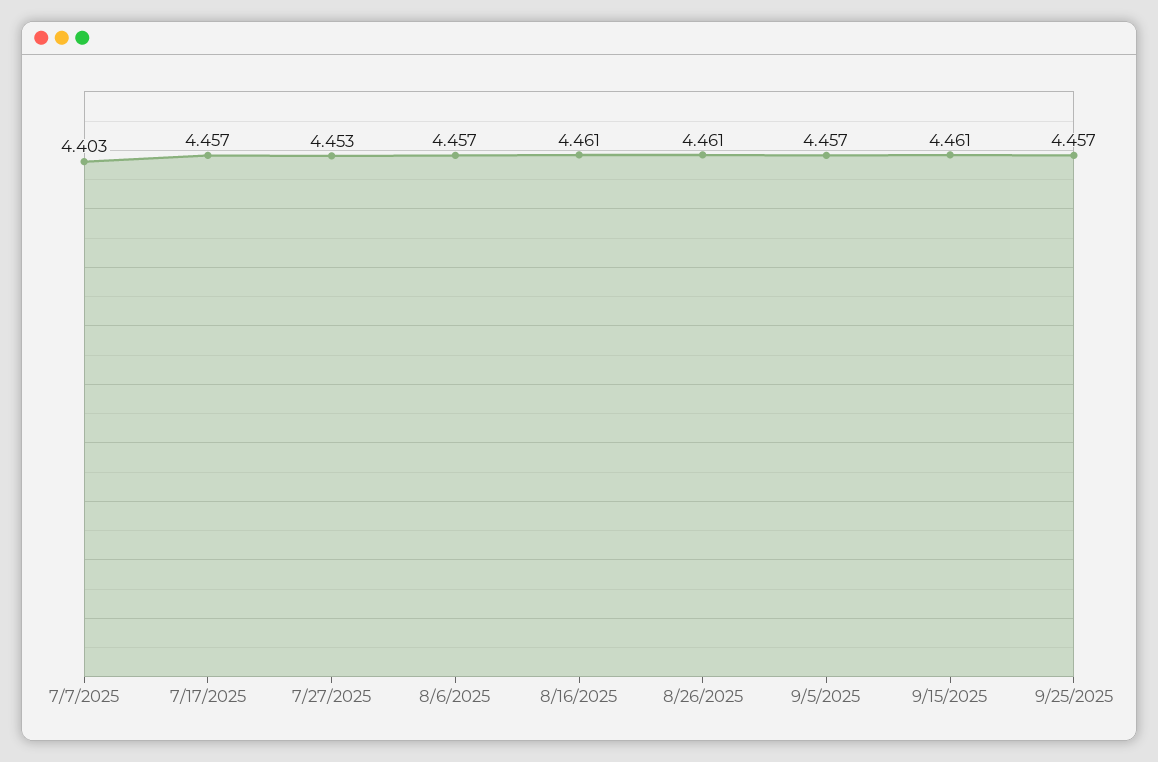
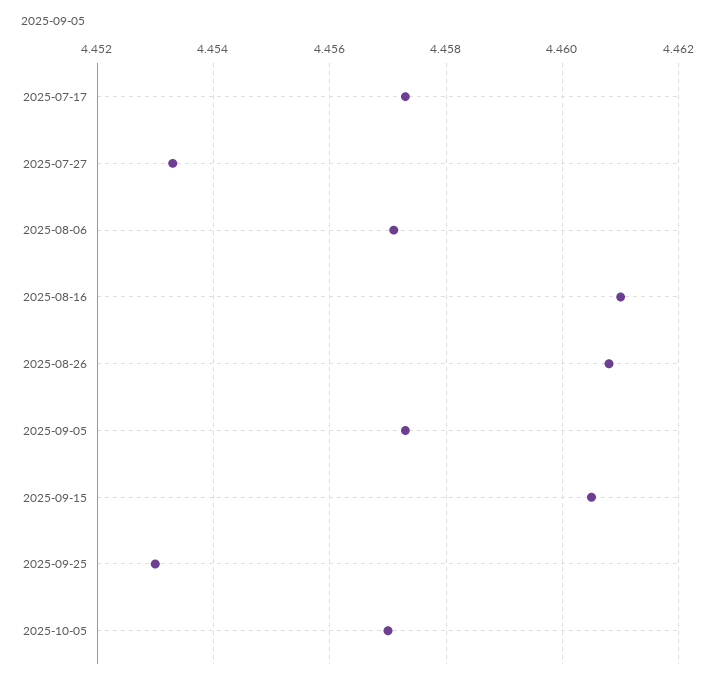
7/7/2025: 4.403 -> none
9/25/2025: 4.457 -> 4.453
2025-10-05: none -> 4.457

